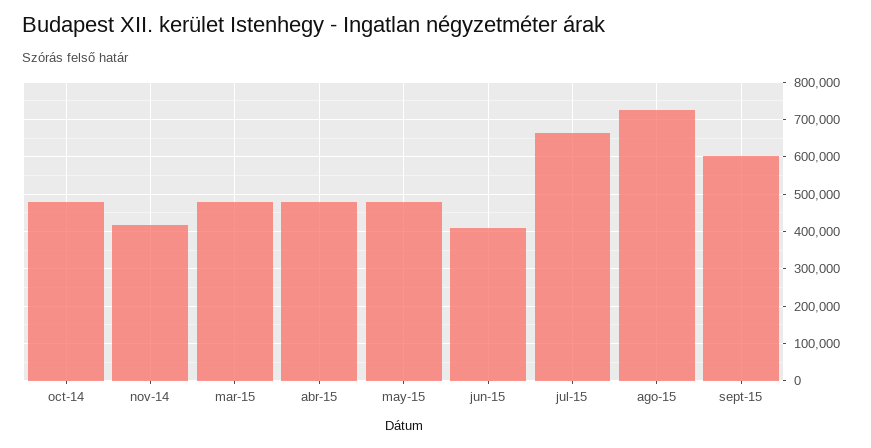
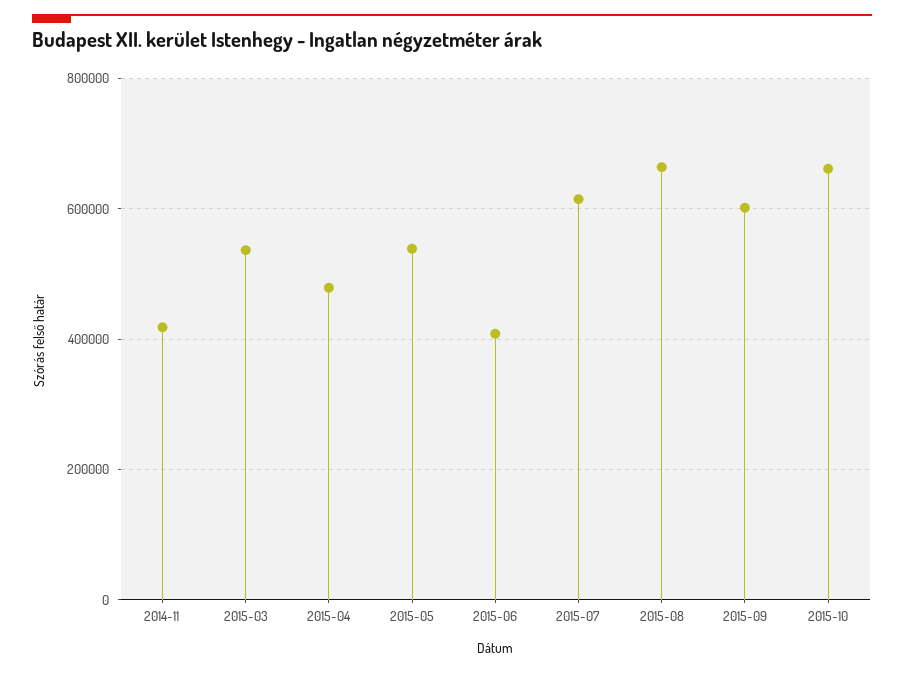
oct-14: 480000 -> none
mar-15: 480000 -> 540000
may-15: 480000 -> 540000
jul-15: 660000 -> 620000
ago-15: 720000 -> 660000
2015-10: none -> 660000

